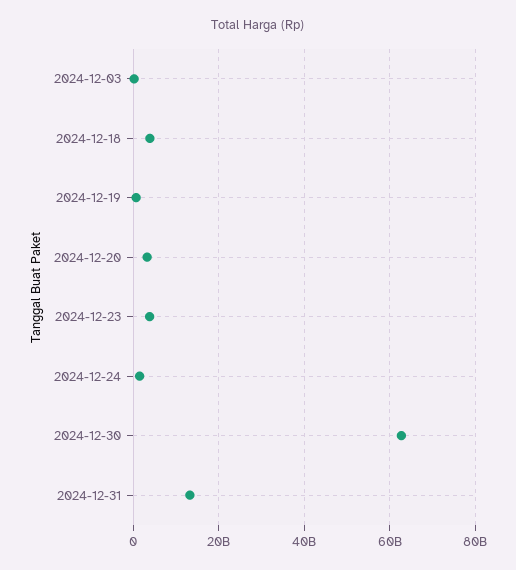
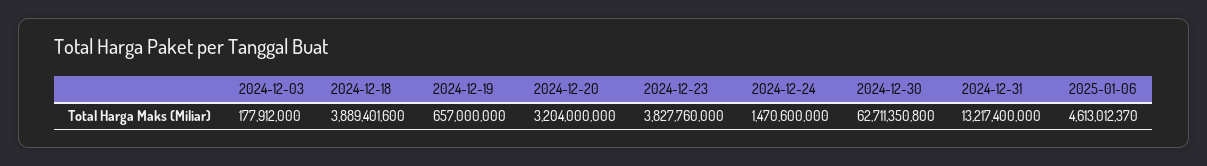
2025-01-06: none -> 4613012370

